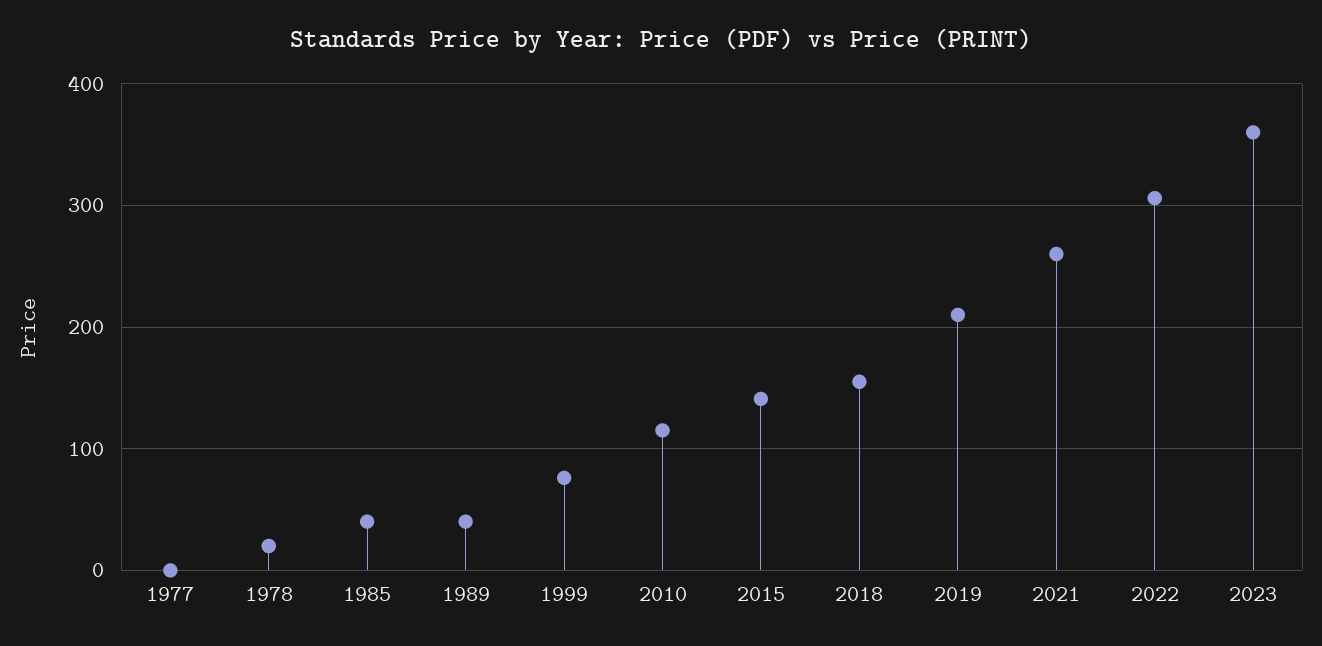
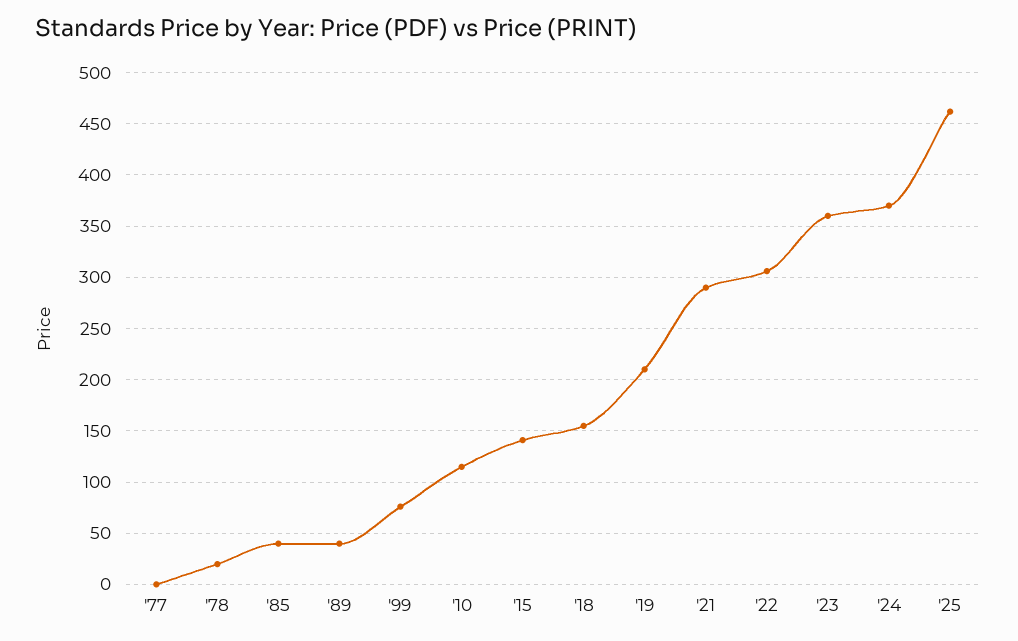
2021: 260 -> 290
'24: none -> 370
'25: none -> 460

